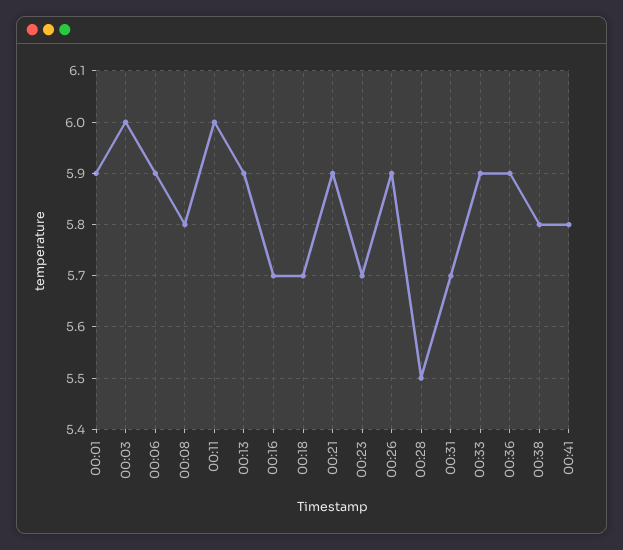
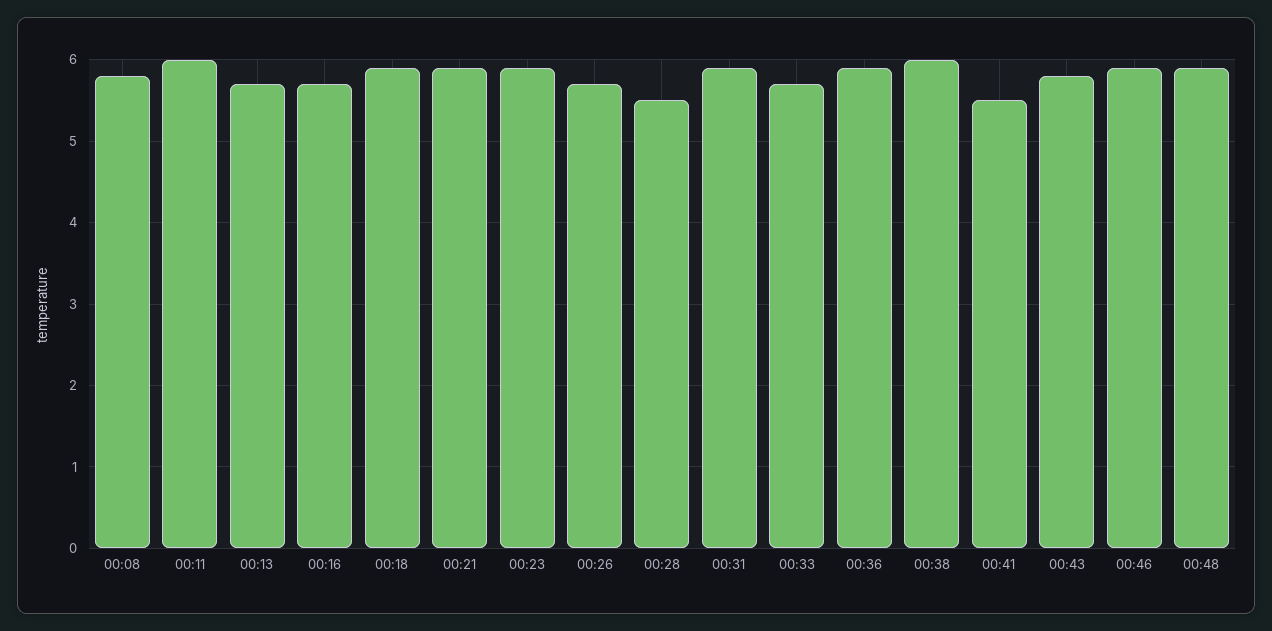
00:01: 5.9 -> none
00:03: 6 -> none
00:06: 5.9 -> none
00:13: 5.9 -> 5.7
00:18: 5.7 -> 5.9
00:23: 5.7 -> 5.9
00:26: 5.9 -> 5.7
00:31: 5.7 -> 5.9
00:33: 5.9 -> 5.7
00:38: 5.8 -> 6
00:41: 5.8 -> 5.5
00:43: none -> 5.8
00:46: none -> 5.9
00:48: none -> 5.9

